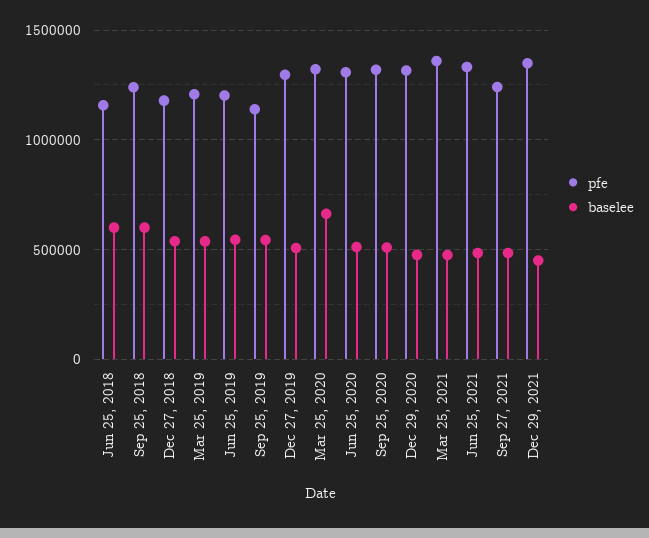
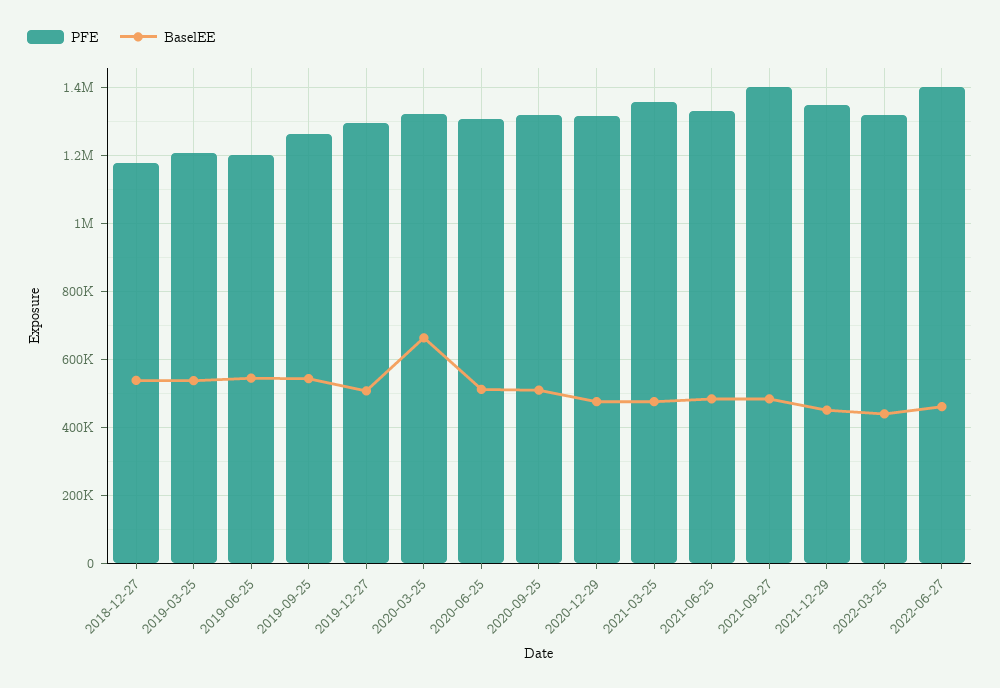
pfe, Jun 25, 2018: 1150000 -> none
baselee, Jun 25, 2018: 600000 -> none
pfe, Sep 25, 2018: 1250000 -> none
baselee, Sep 25, 2018: 600000 -> none
pfe, Sep 25, 2019: 1150000 -> 1260000
pfe, Sep 27, 2021: 1250000 -> 1400000
pfe, 2022-03-25: none -> 1320000
baselee, 2022-03-25: none -> 440000
pfe, 2022-06-27: none -> 1400000
baselee, 2022-06-27: none -> 460000

